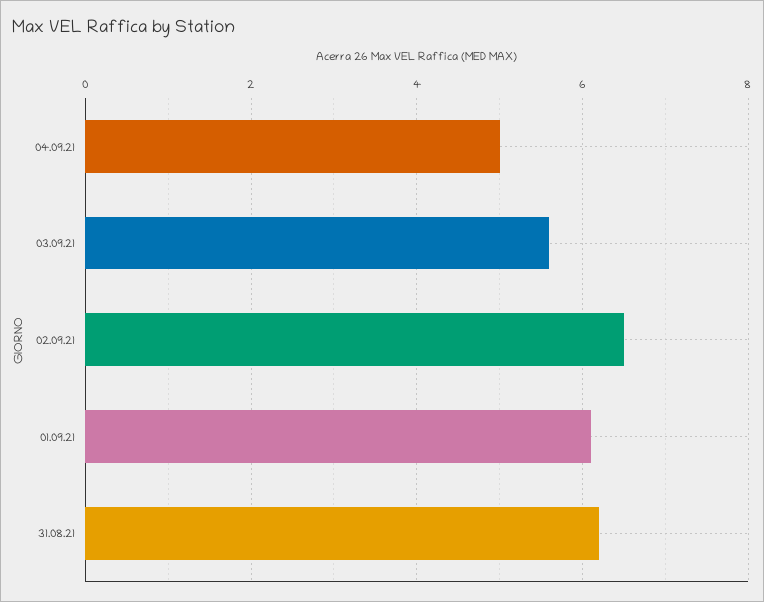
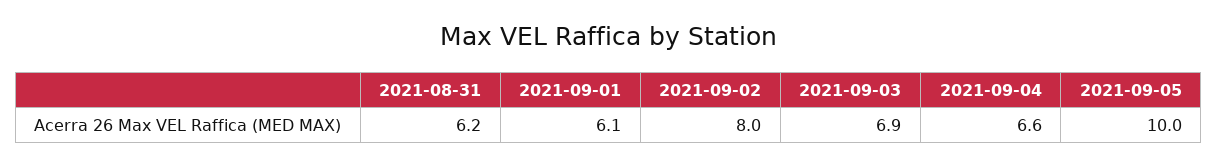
04.09.21: 5 -> 6.6
03.09.21: 5.5 -> 6.9
02.09.21: 6.5 -> 8
2021-09-05: none -> 10

